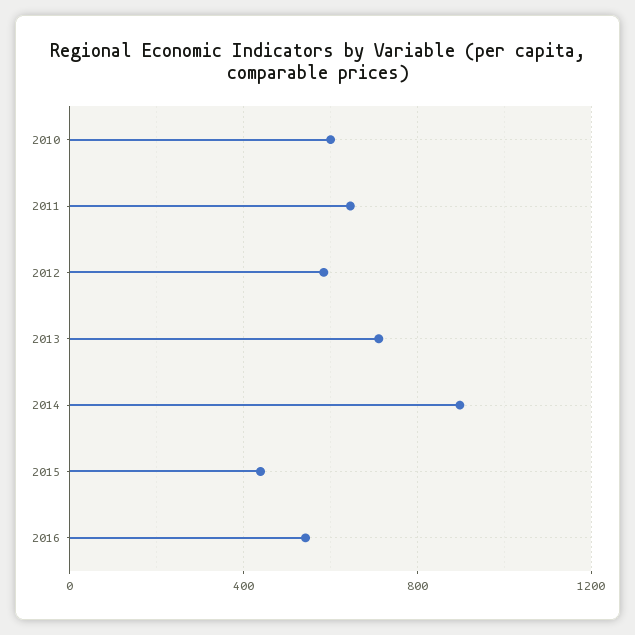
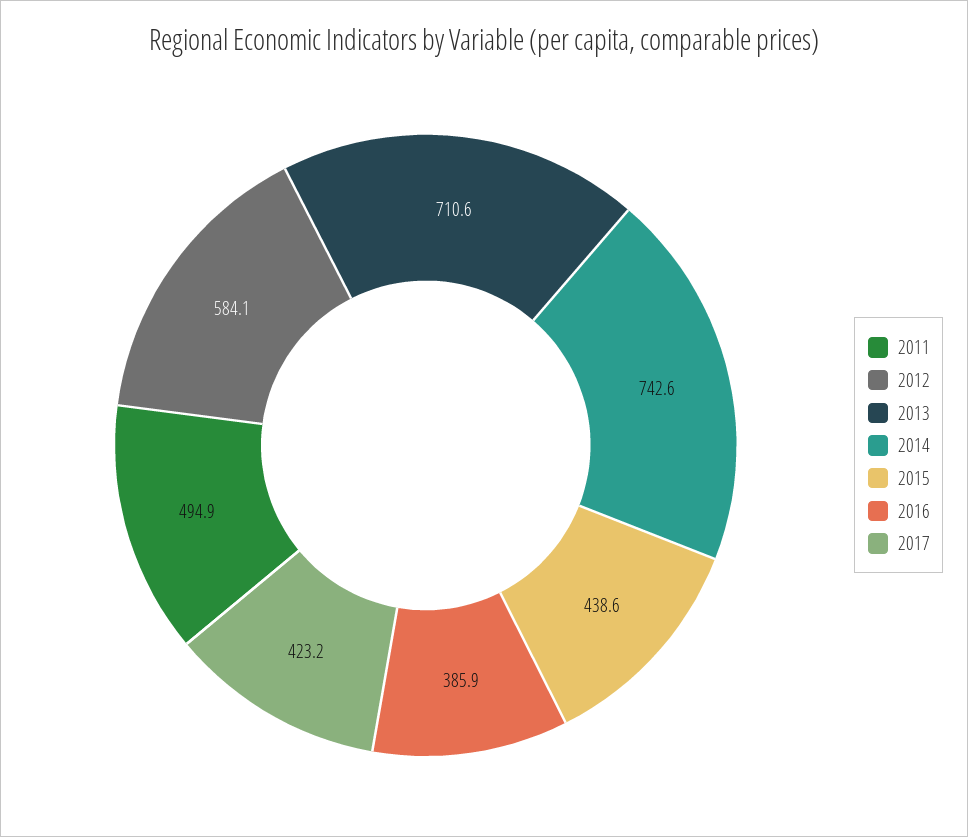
2010: 600 -> none
2011: 650 -> 494.9
2014: 900 -> 742.6
2016: 550 -> 385.9
2017: none -> 423.2

